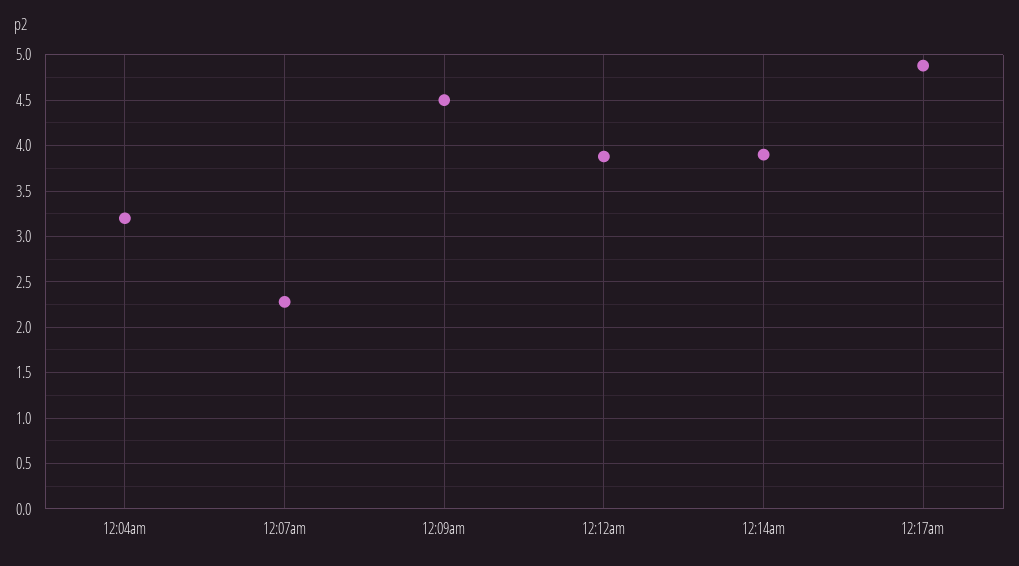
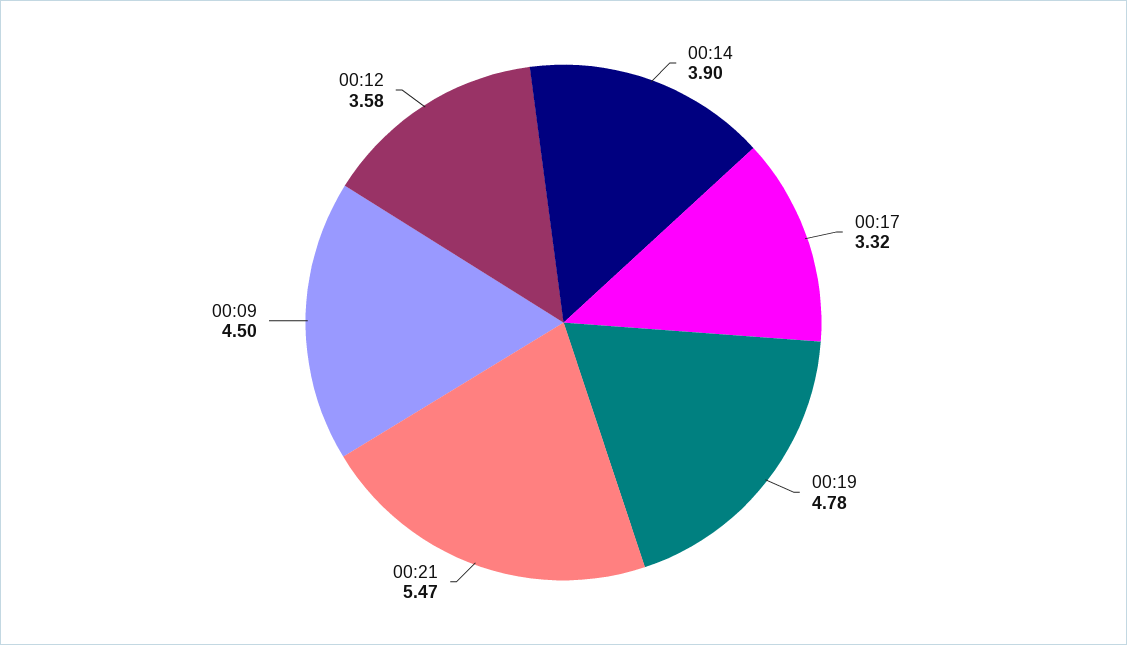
12:04am: 3.2 -> none
12:07am: 2.3 -> none
12:12am: 3.9 -> 3.58
12:17am: 4.9 -> 3.32
00:19: none -> 4.78
00:21: none -> 5.47

